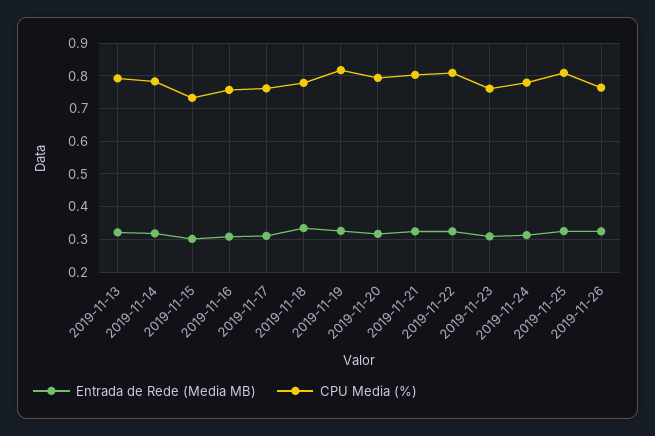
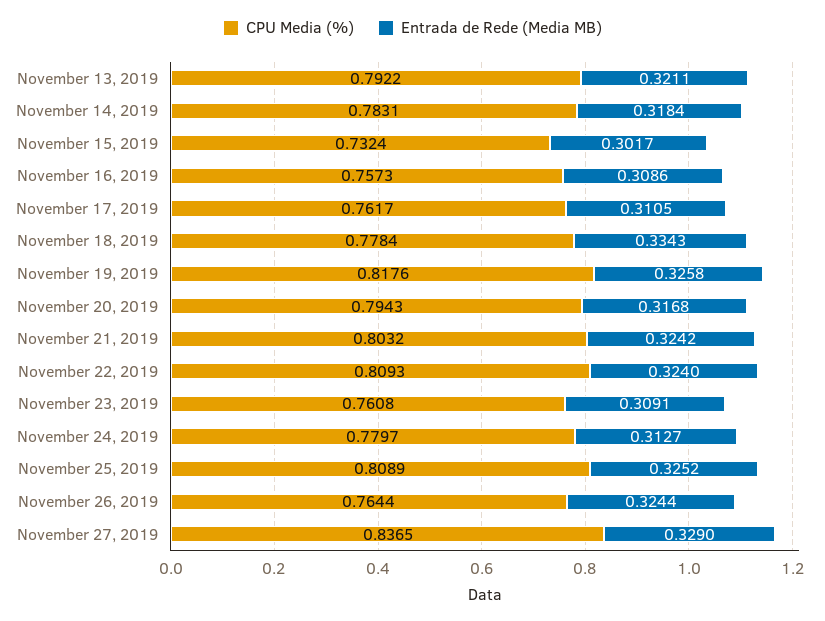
CPU Media (%), November 27, 2019: none -> 0.8365
Entrada de Rede (Media MB), November 27, 2019: none -> 0.329

